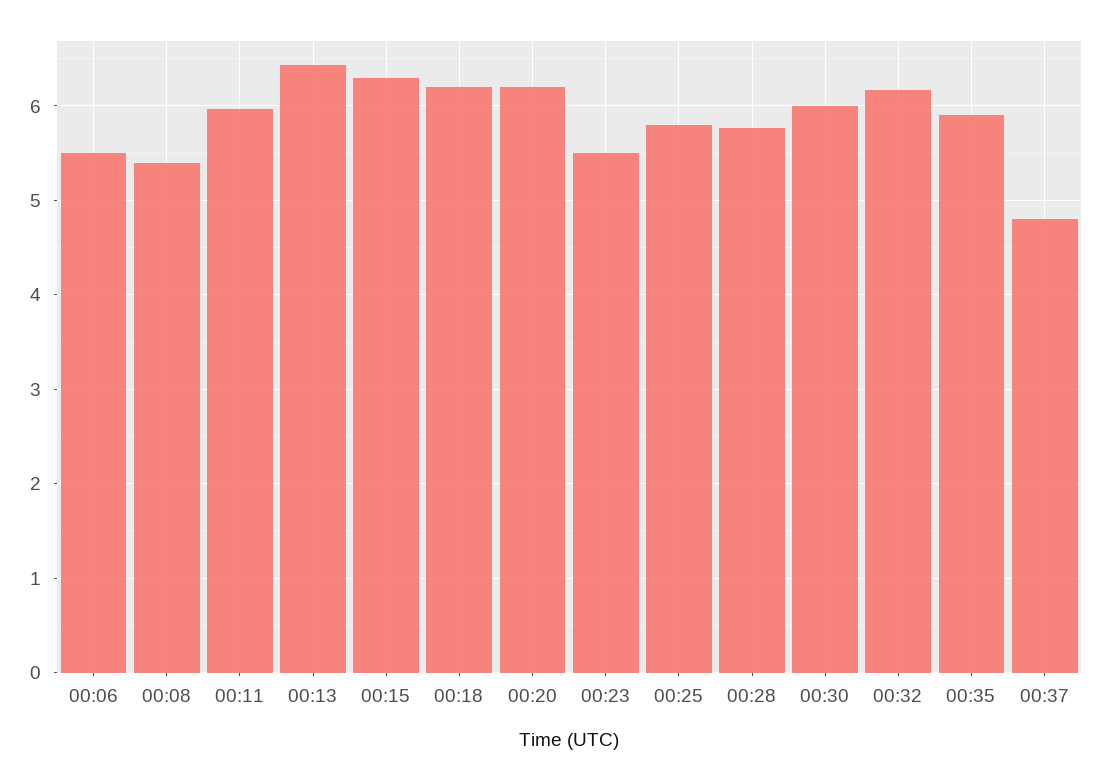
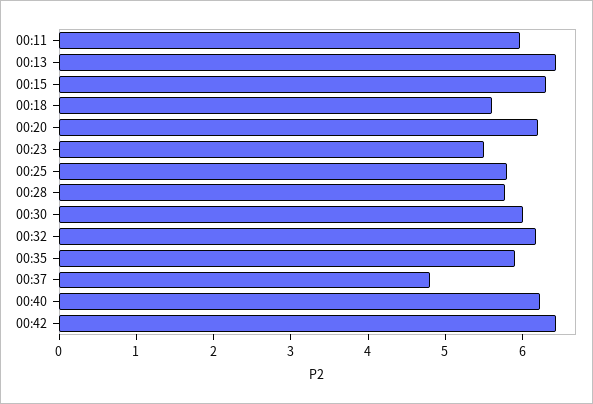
00:06: 5.5 -> none
00:08: 5.4 -> none
00:18: 6.2 -> 5.6
00:40: none -> 6.2
00:42: none -> 6.4

